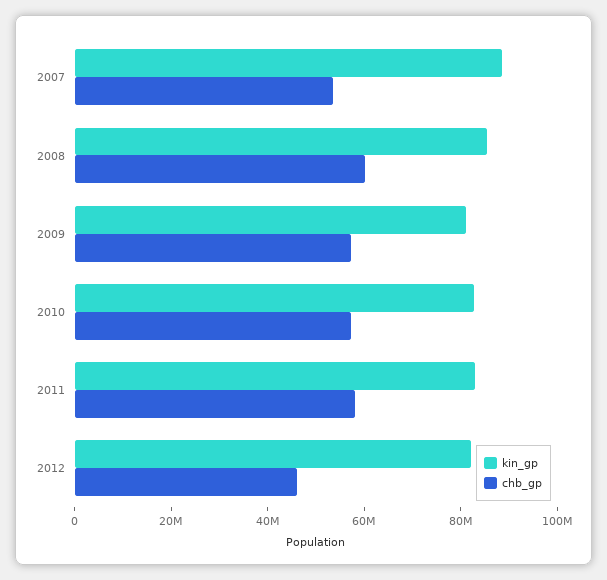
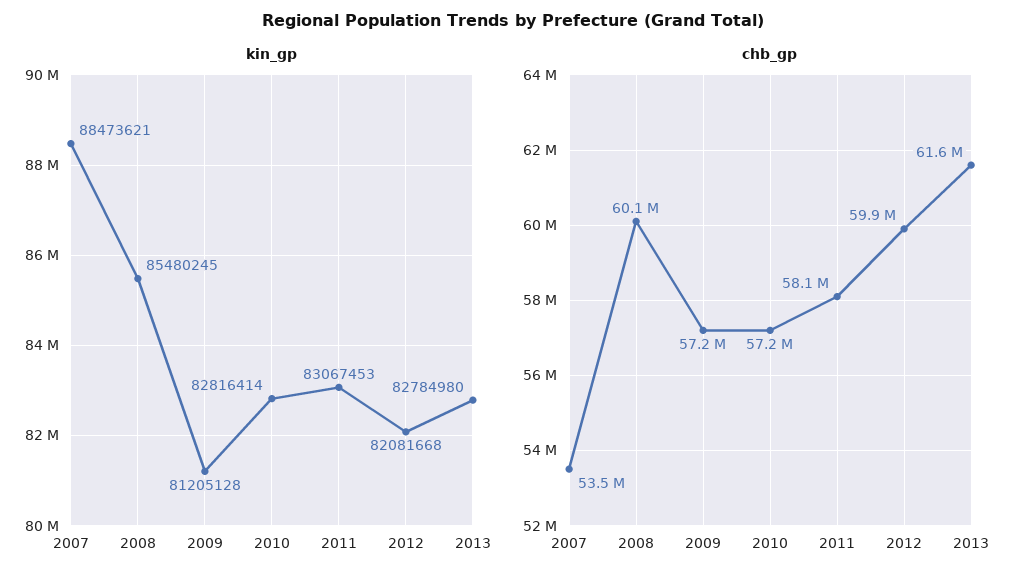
chb_gp, 2012: 45000000 -> 59900000
kin_gp, 2013: none -> 82784980
chb_gp, 2013: none -> 61600000

